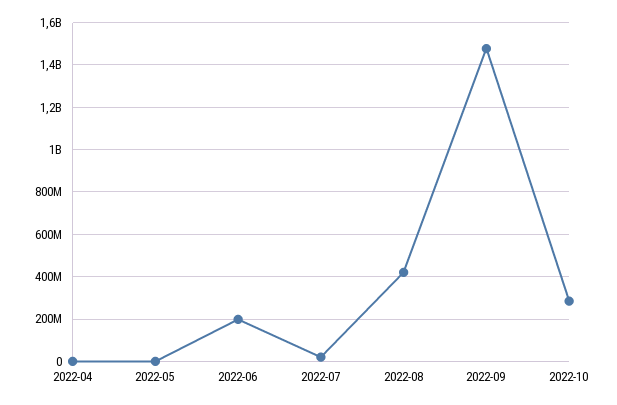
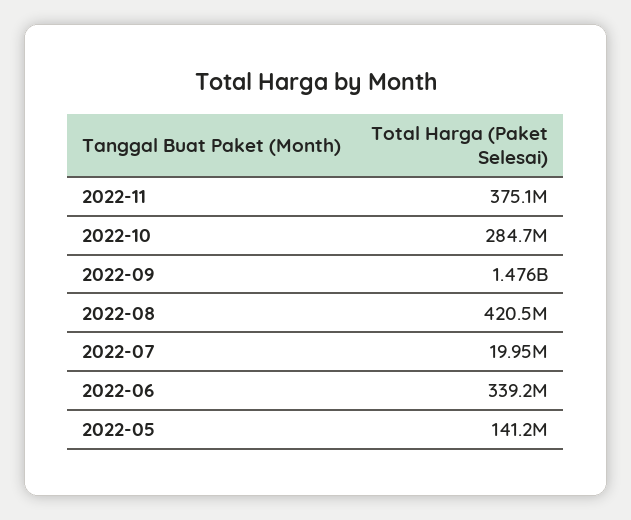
2022-04: 0 -> none
2022-05: 0 -> 141200000
2022-06: 200000000 -> 339200000
2022-11: none -> 375100000

